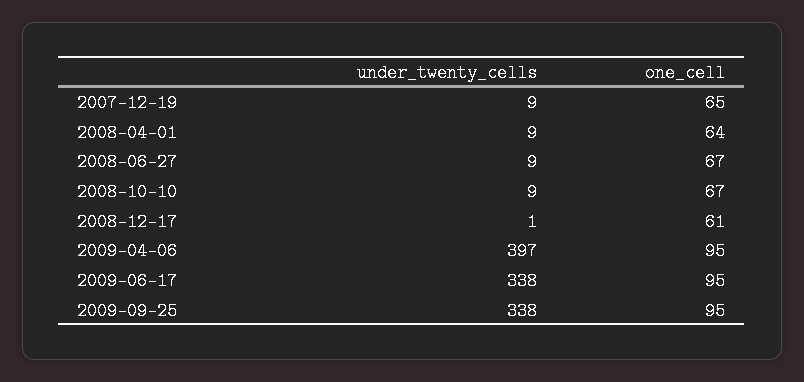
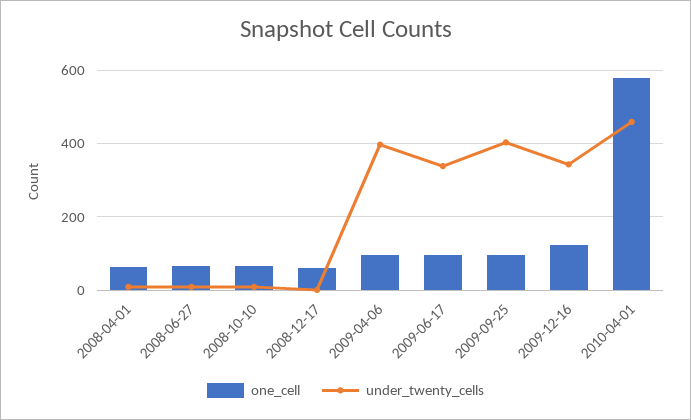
under_twenty_cells, 2007-12-19: 9 -> none
one_cell, 2007-12-19: 65 -> none
under_twenty_cells, 2009-09-25: 338 -> 400
one_cell, 2009-12-16: none -> 120
under_twenty_cells, 2009-12-16: none -> 340
one_cell, 2010-04-01: none -> 580
under_twenty_cells, 2010-04-01: none -> 460

